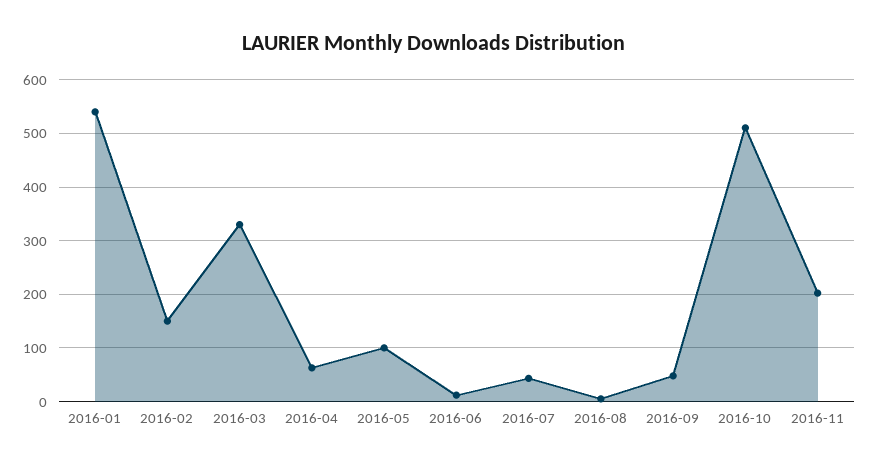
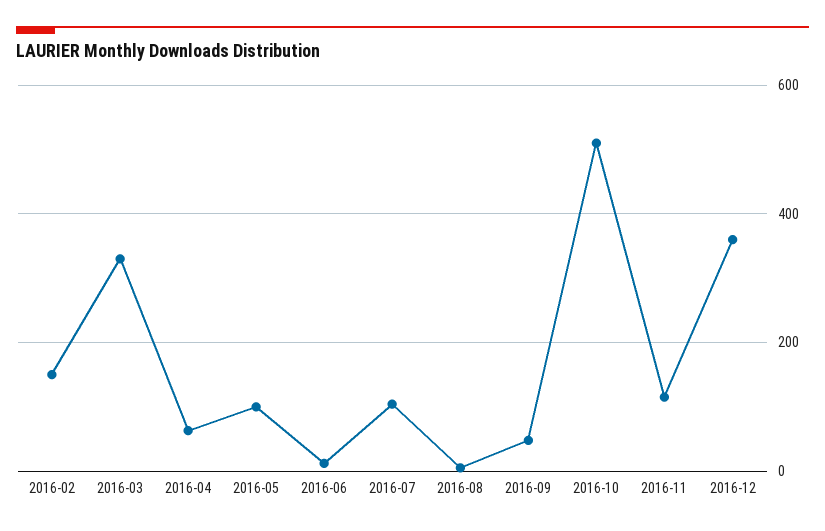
2016-01: 540 -> none
2016-07: 40 -> 100
2016-11: 200 -> 120
2016-12: none -> 360

